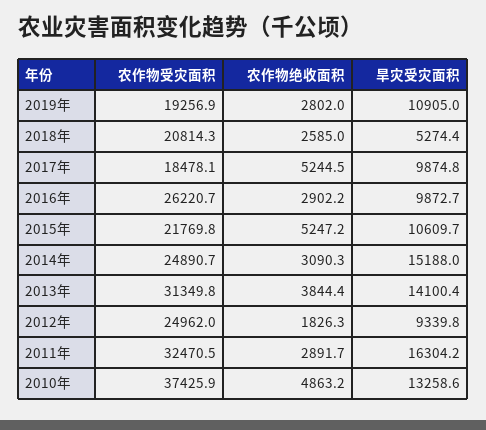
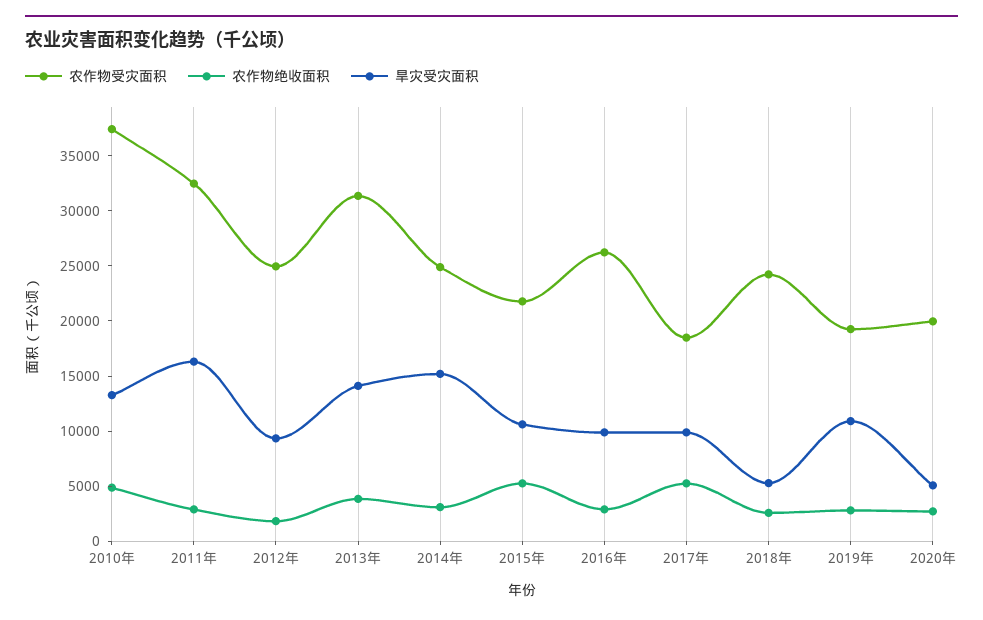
农作物受灾面积, 2018年: 20814.3 -> 24000
农作物受灾面积, 2020年: none -> 20000
农作物绝收面积, 2020年: none -> 3000
旱灾受灾面积, 2020年: none -> 5000

